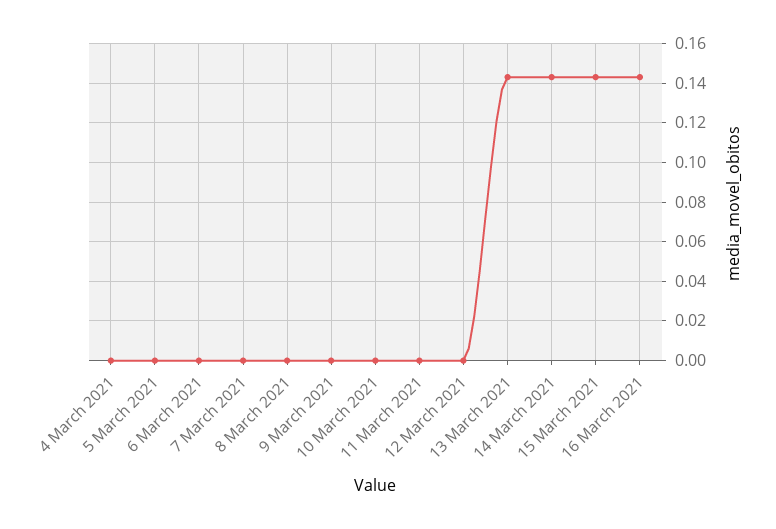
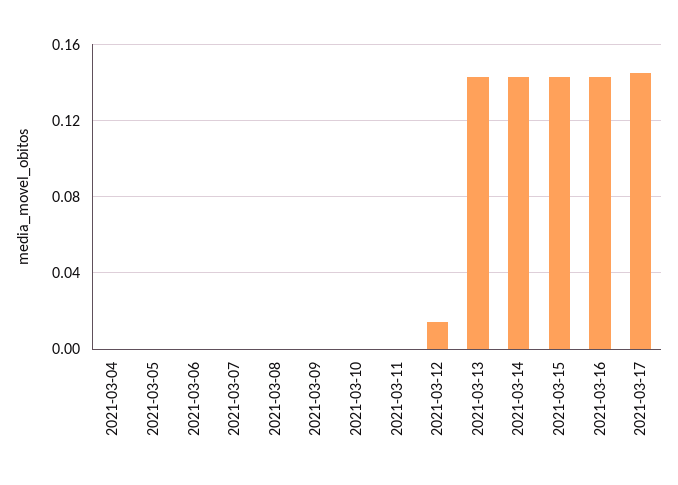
12 March 2021: 0 -> 0.015
2021-03-17: none -> 0.145

